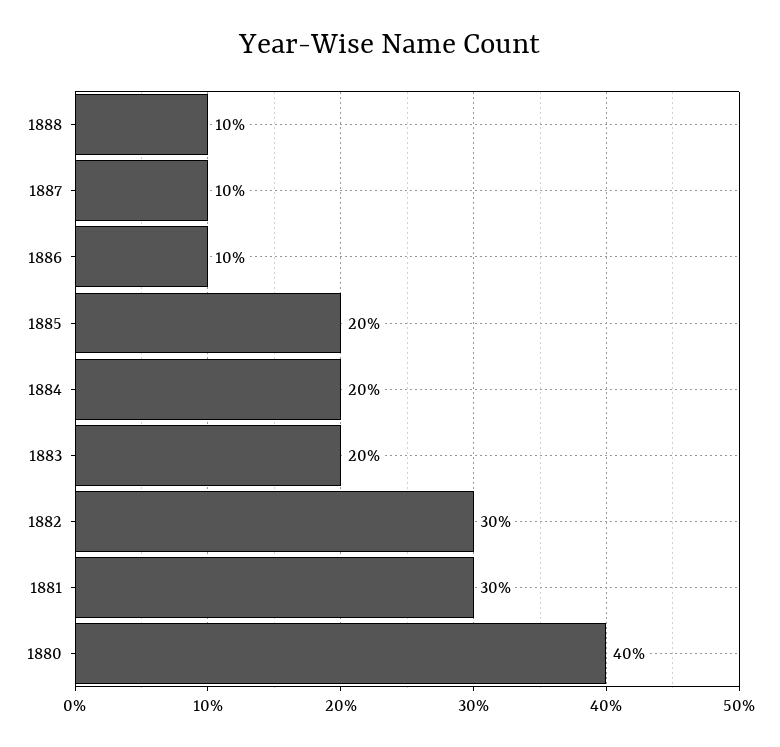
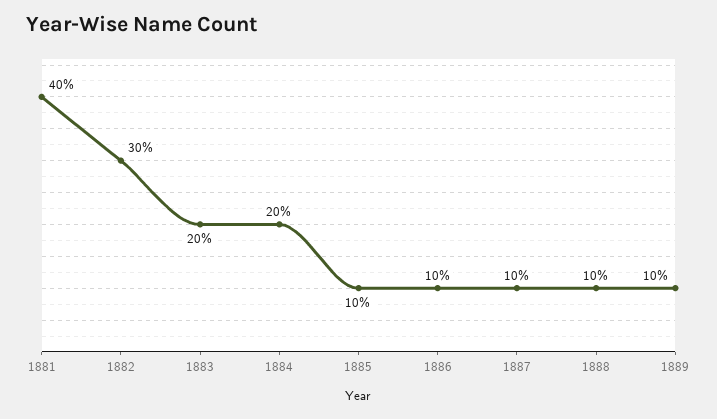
1885: 20 -> 10
1881: 30 -> 40
1880: 40 -> none
1889: none -> 10

